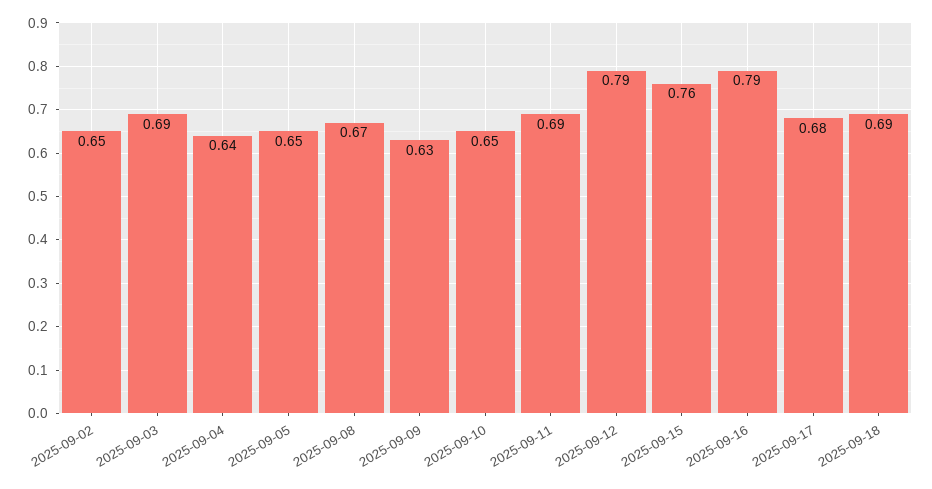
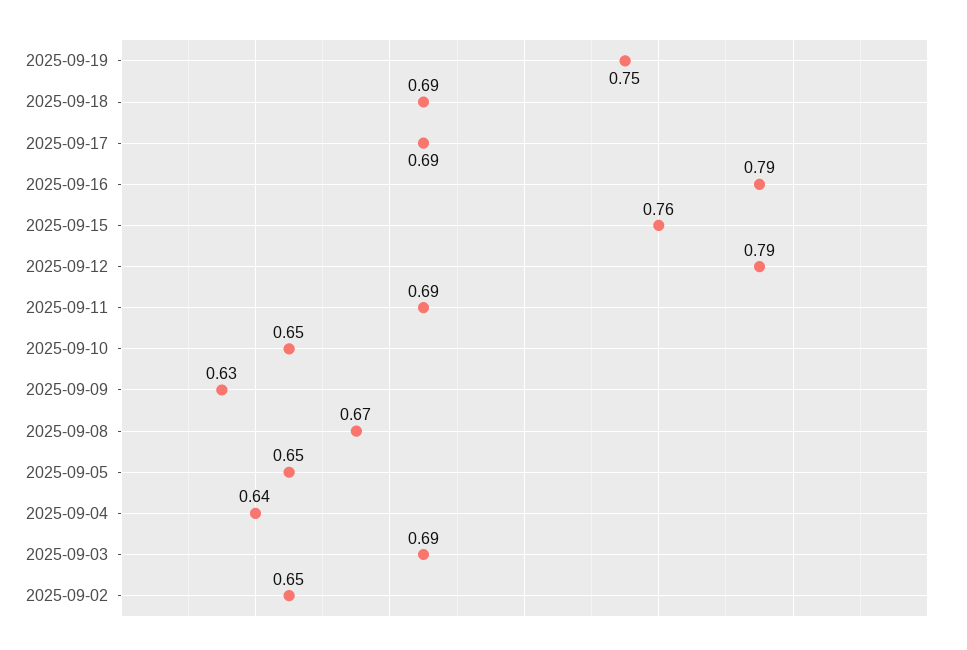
2025-09-17: 0.68 -> 0.69
2025-09-19: none -> 0.75

